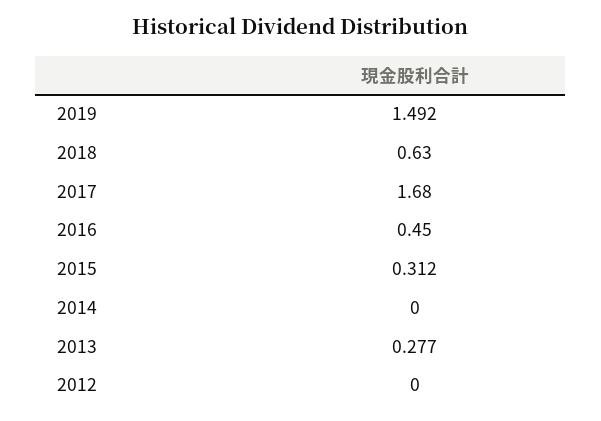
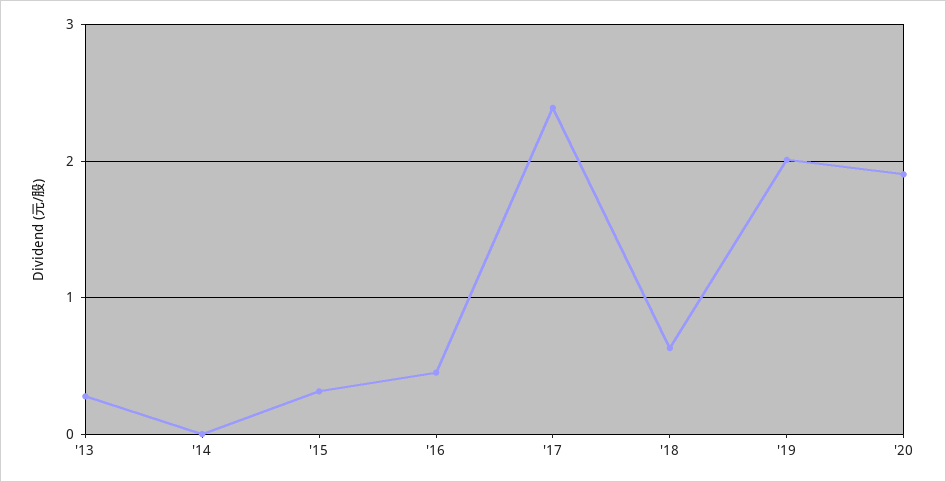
2019: 1.492 -> 2
2017: 1.68 -> 2.4
2012: 0 -> none
'20: none -> 1.9

